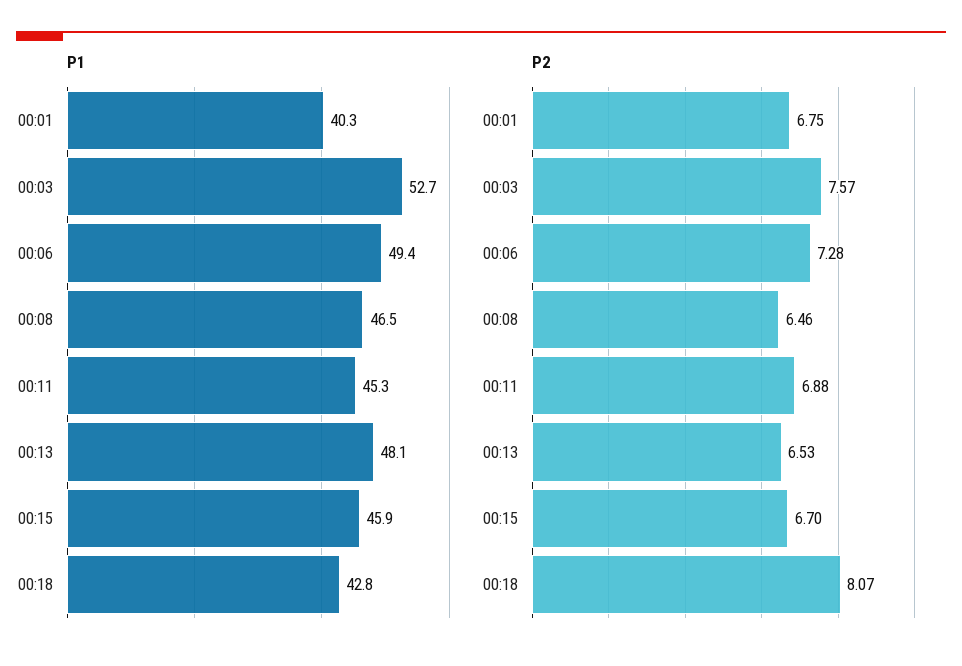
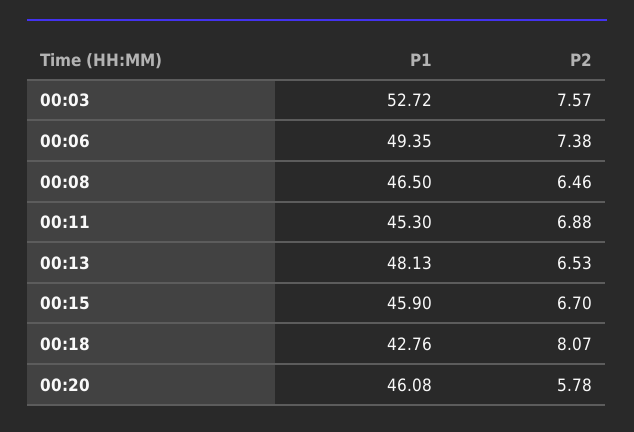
P1, 00:01: 40.3 -> none
P2, 00:01: 6.75 -> none
P2, 00:06: 7.28 -> 7.38
P1, 00:20: none -> 46.08
P2, 00:20: none -> 5.78

